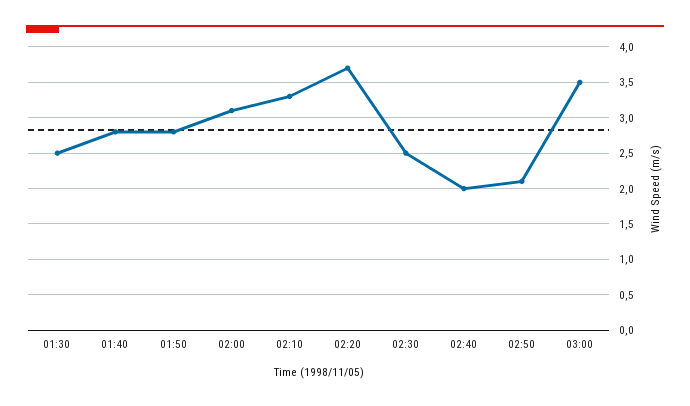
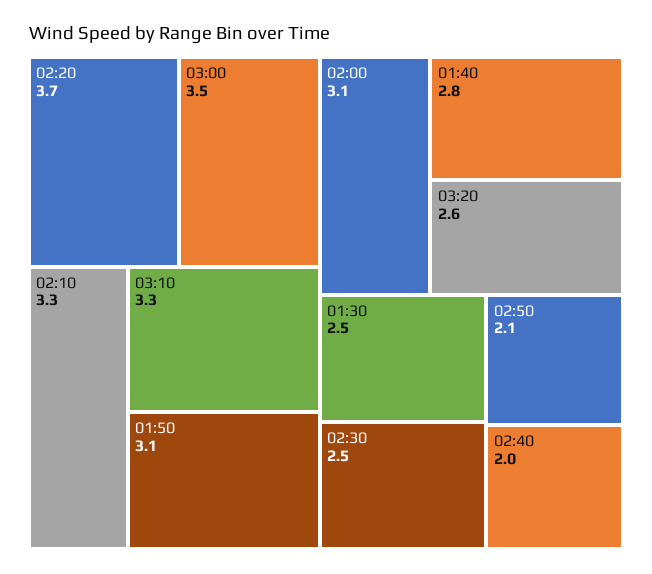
01:50: 2.8 -> 3.1
03:10: none -> 3.3
03:20: none -> 2.6

